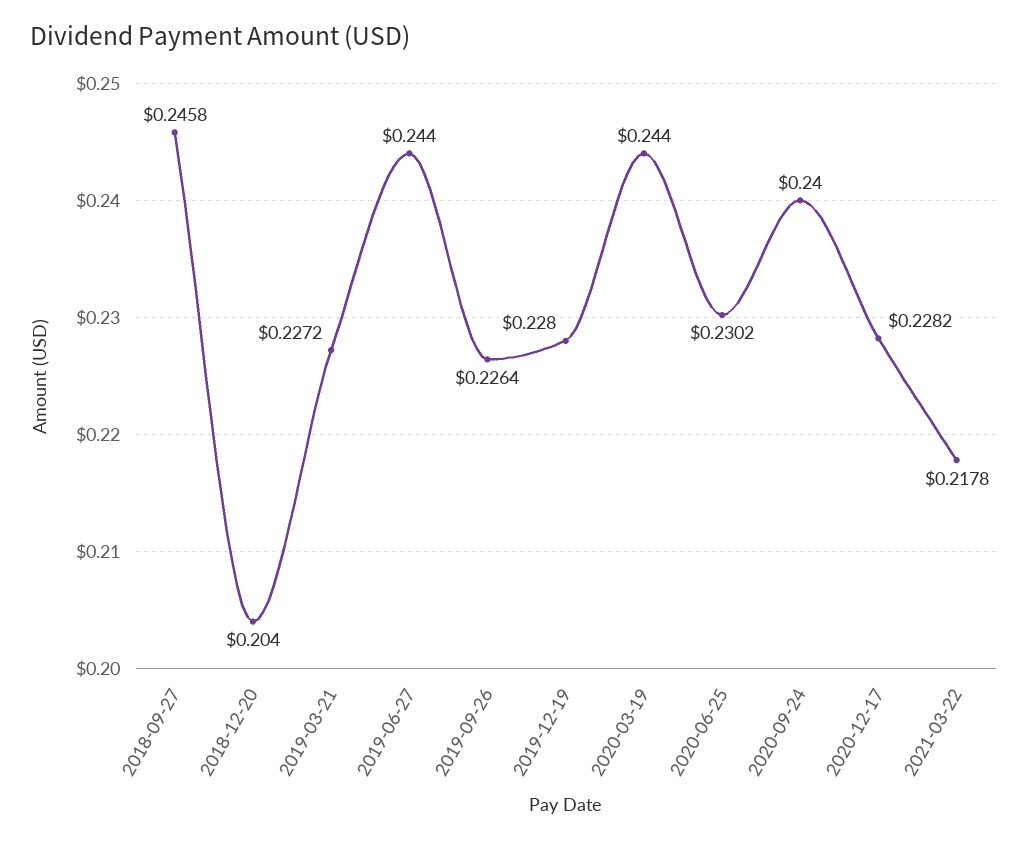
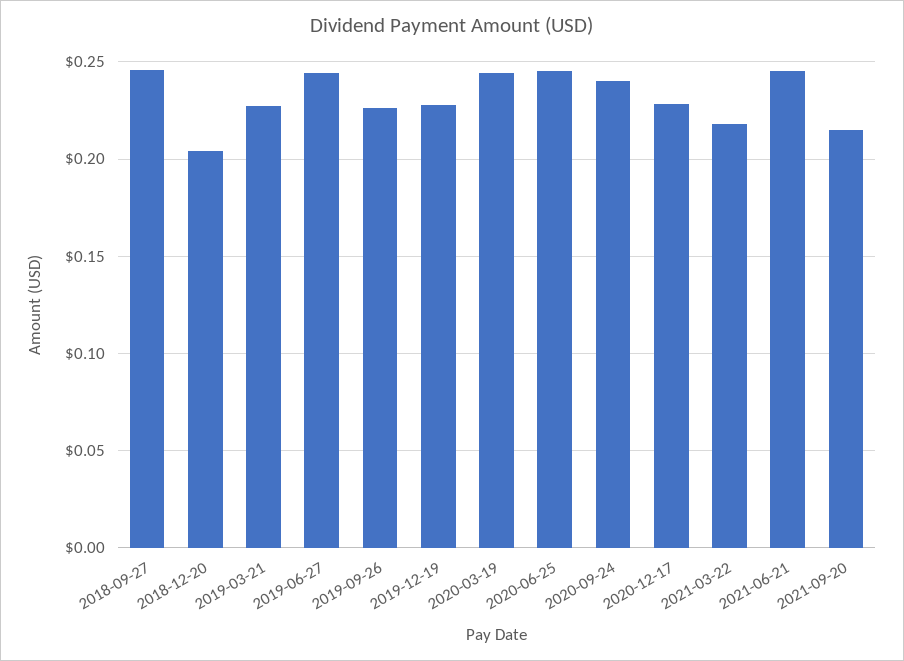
2020-06-25: 0.2302 -> 0.245
2021-06-21: none -> 0.245
2021-09-20: none -> 0.215

